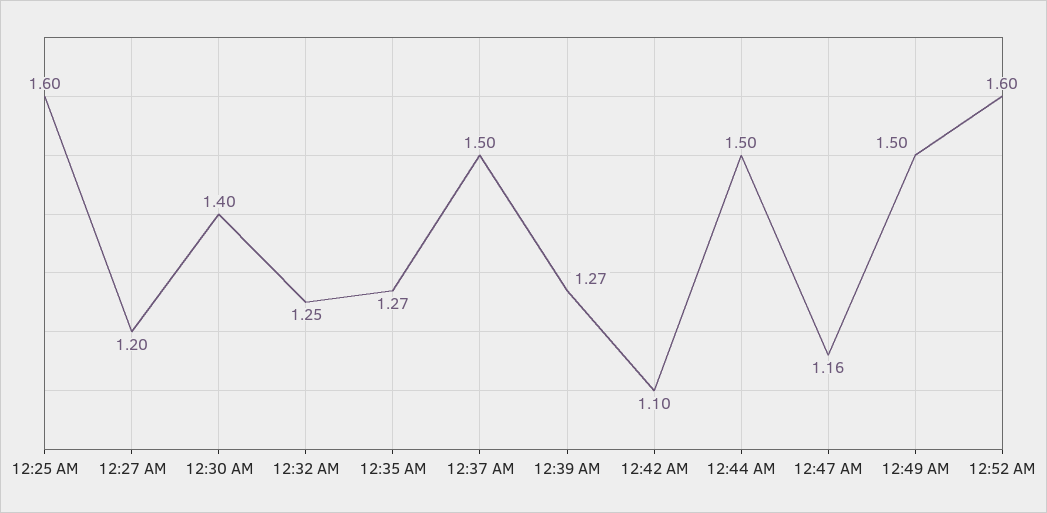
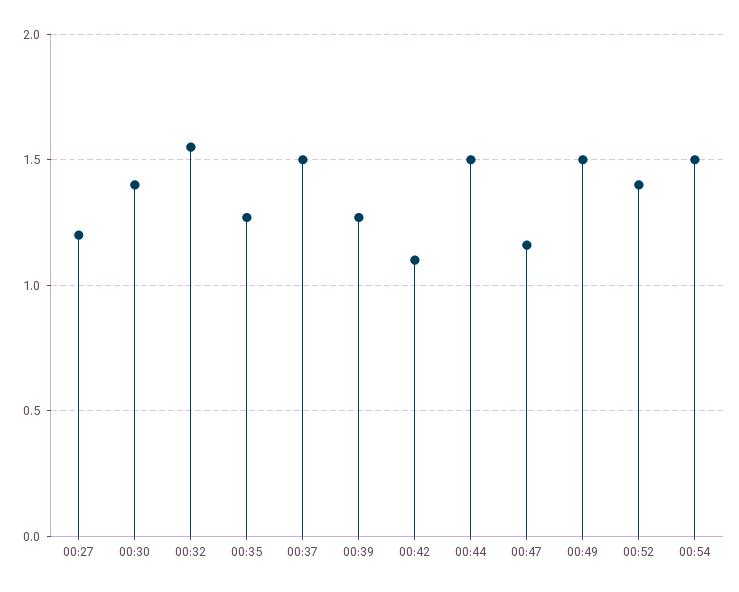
12:25 AM: 1.6 -> none
12:32 AM: 1.25 -> 1.55
12:52 AM: 1.6 -> 1.4
00:54: none -> 1.5

